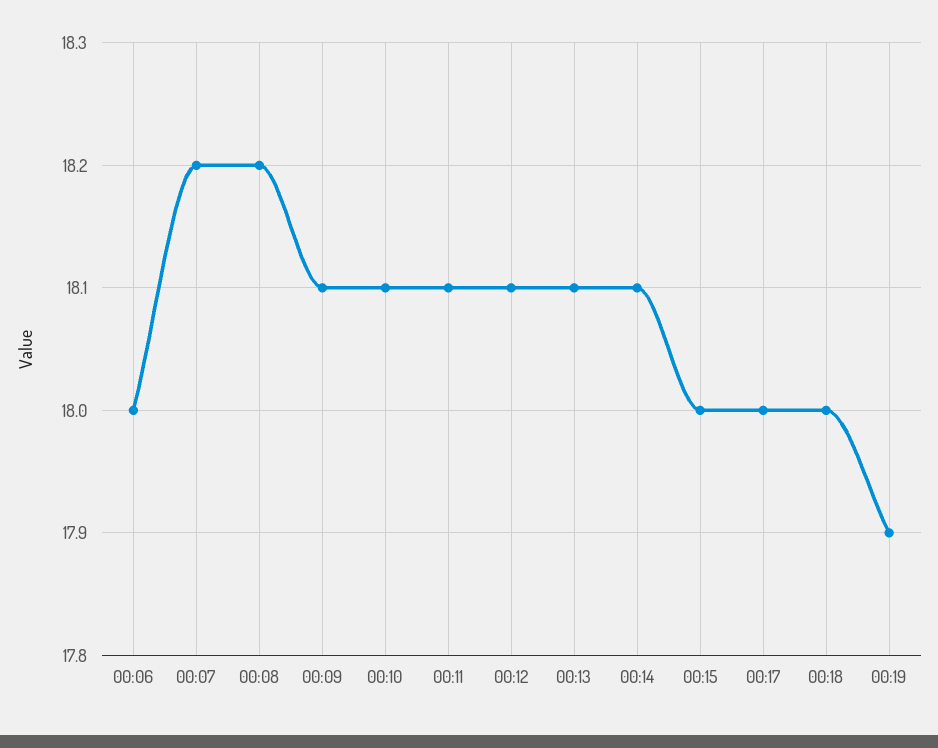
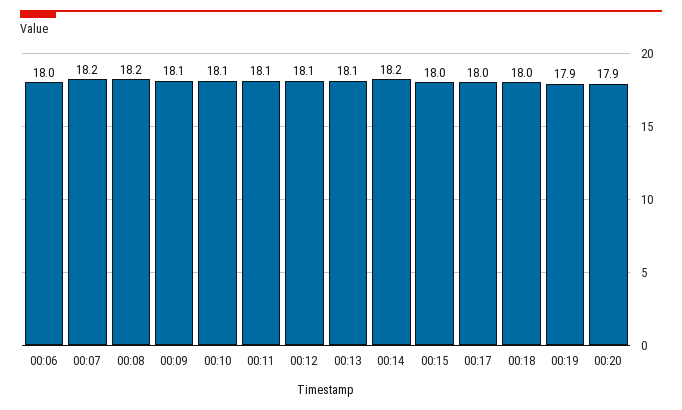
00:14: 18.1 -> 18.2
00:20: none -> 17.9

